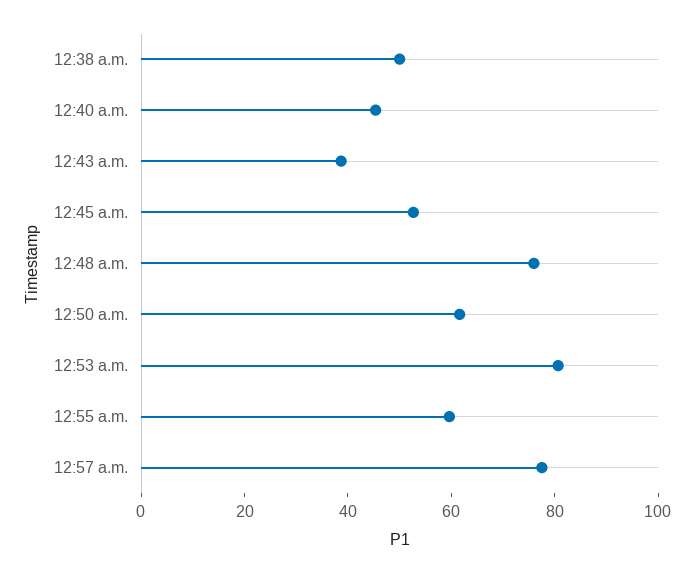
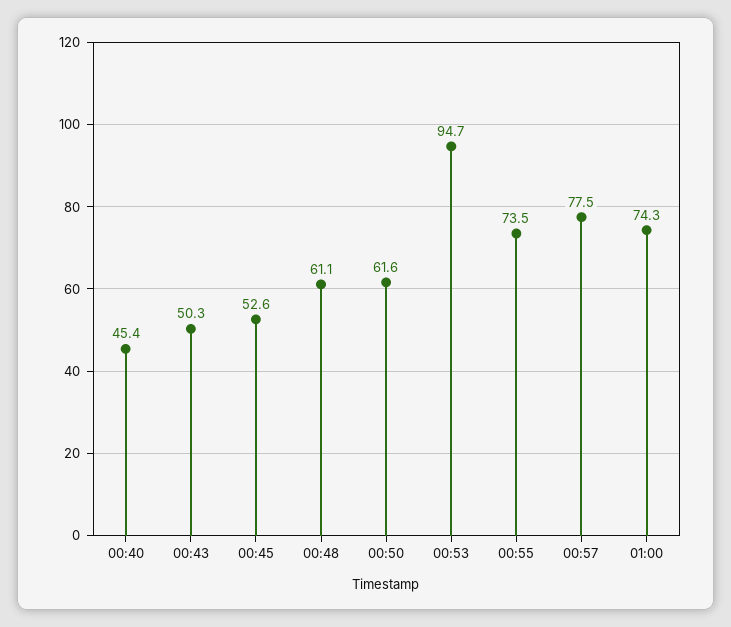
12:38 a.m.: 50 -> none
12:43 a.m.: 40 -> 50.3
12:48 a.m.: 75 -> 61.1
12:53 a.m.: 80 -> 94.7
12:55 a.m.: 60 -> 73.5
01:00: none -> 74.3

